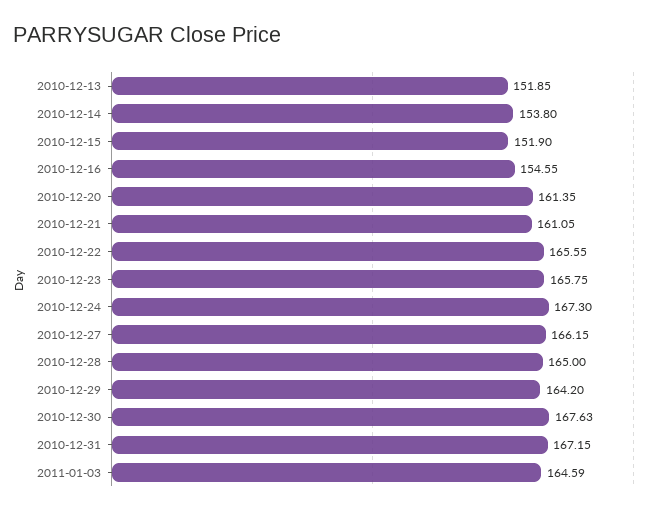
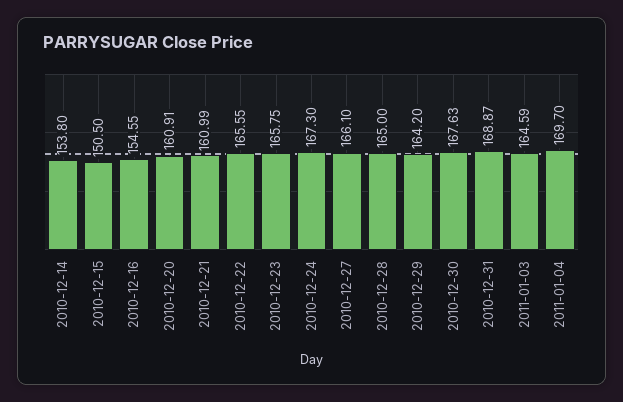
2010-12-13: 151.85 -> none
2010-12-15: 151.9 -> 150.5
2010-12-20: 161.35 -> 160.91
2010-12-21: 161.05 -> 160.99
2010-12-27: 166.15 -> 166.1
2010-12-31: 167.15 -> 168.87
2011-01-04: none -> 169.7

